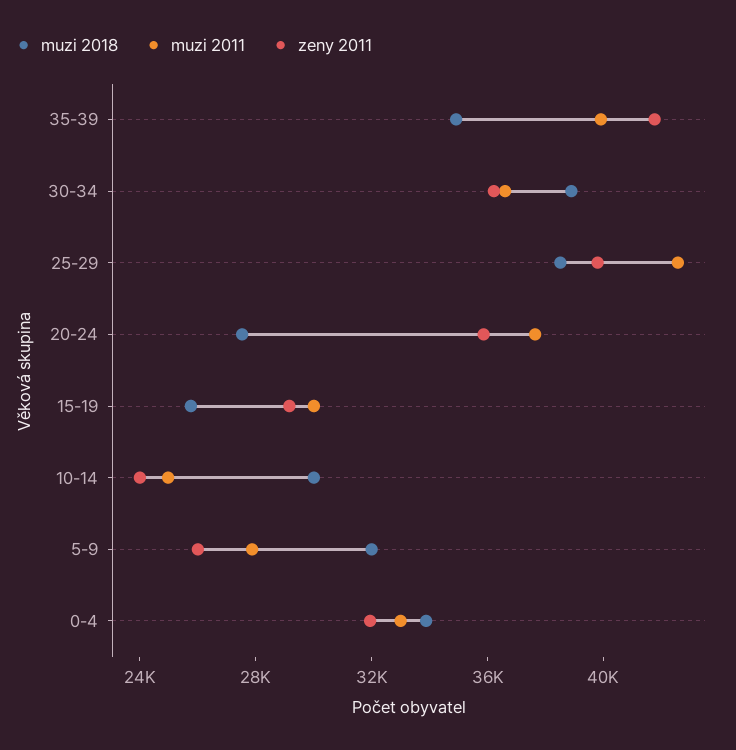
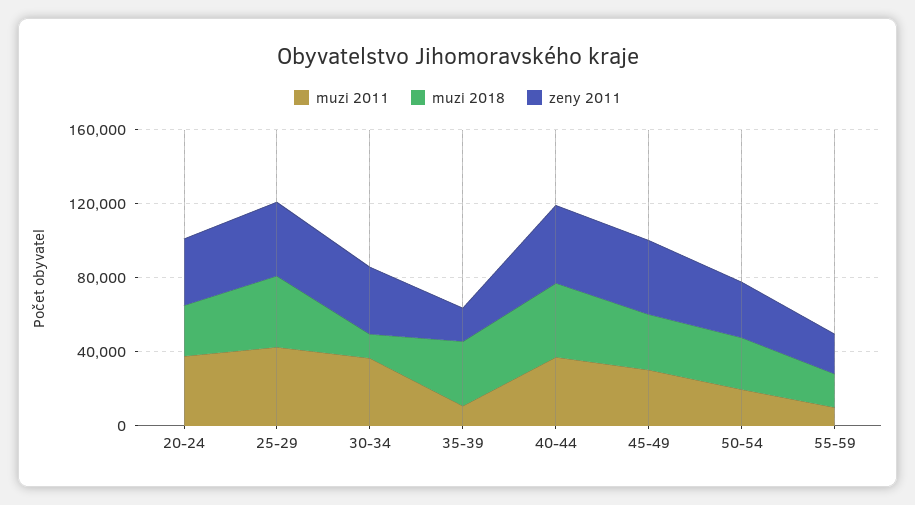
muzi 2011, 35-39: 40000 -> 10000
zeny 2011, 35-39: 42000 -> 20000
muzi 2018, 30-34: 39000 -> 10000
muzi 2018, 15-19: 26000 -> none
muzi 2011, 15-19: 30000 -> none
zeny 2011, 15-19: 29000 -> none
muzi 2018, 10-14: 30000 -> none
muzi 2011, 10-14: 25000 -> none
zeny 2011, 10-14: 24000 -> none
muzi 2018, 5-9: 32000 -> none
muzi 2011, 5-9: 28000 -> none
zeny 2011, 5-9: 26000 -> none
muzi 2018, 0-4: 34000 -> none
muzi 2011, 0-4: 33000 -> none
zeny 2011, 0-4: 32000 -> none
muzi 2011, 40-44: none -> 40000
muzi 2018, 40-44: none -> 40000
zeny 2011, 40-44: none -> 40000
muzi 2011, 45-49: none -> 30000
muzi 2018, 45-49: none -> 30000
zeny 2011, 45-49: none -> 40000
muzi 2011, 50-54: none -> 20000
muzi 2018, 50-54: none -> 30000
zeny 2011, 50-54: none -> 30000
muzi 2011, 55-59: none -> 10000
muzi 2018, 55-59: none -> 20000
zeny 2011, 55-59: none -> 20000

